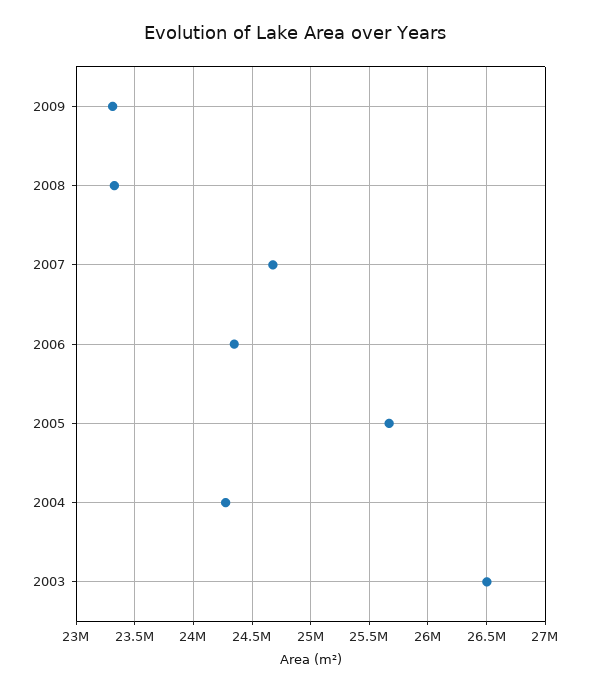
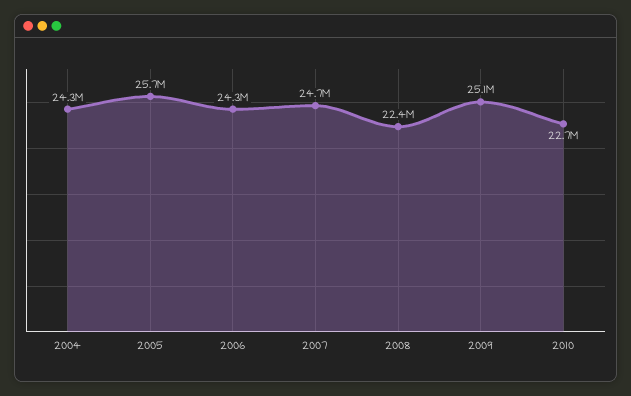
2009: 23300000 -> 25100000
2008: 23300000 -> 22400000
2003: 26500000 -> none
2010: none -> 22700000

